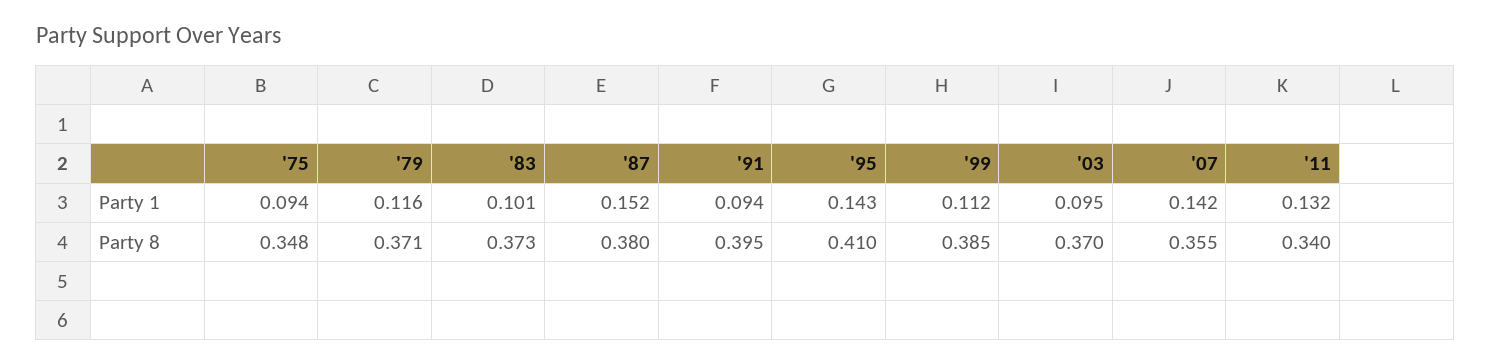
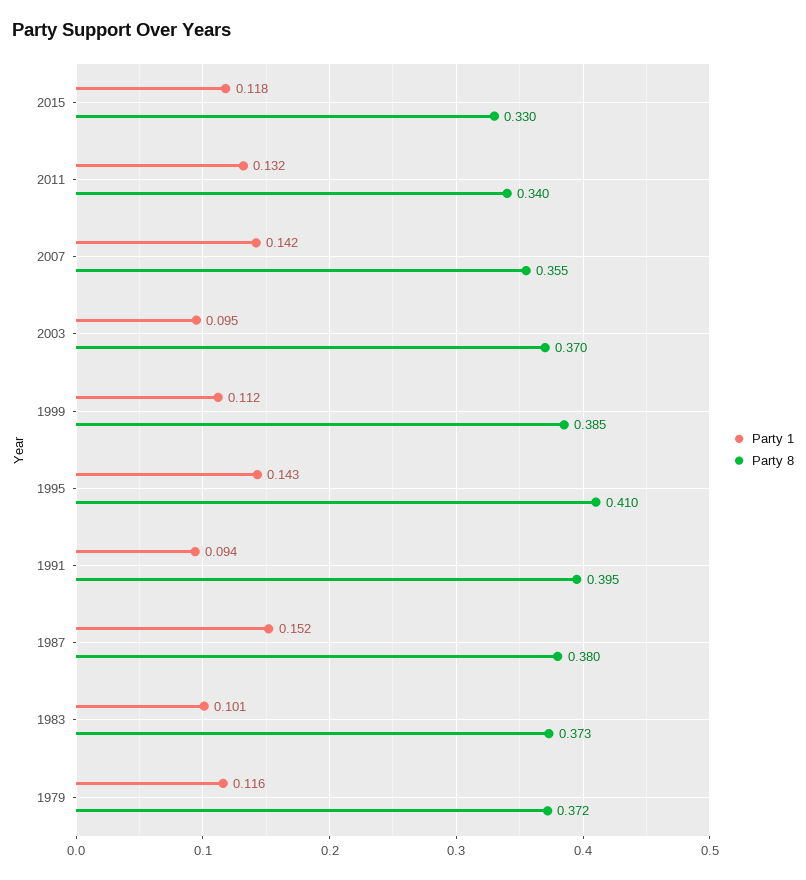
Party 1, '75: 0.094 -> none
Party 8, '75: 0.348 -> none
Party 8, '79: 0.371 -> 0.372
Party 1, 2015: none -> 0.118
Party 8, 2015: none -> 0.33

